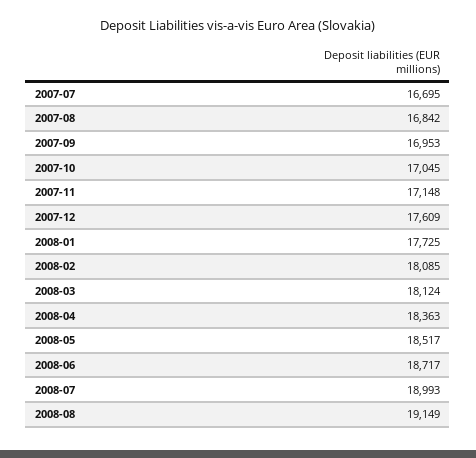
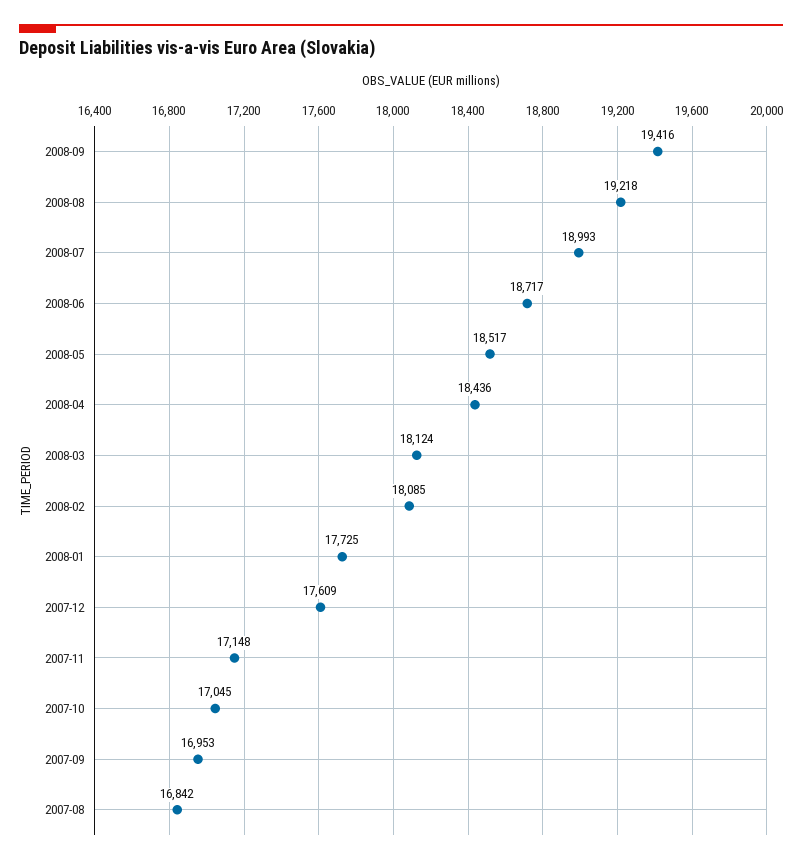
2007-07: 16695 -> none
2008-04: 18363 -> 18436
2008-08: 19149 -> 19218
2008-09: none -> 19416

